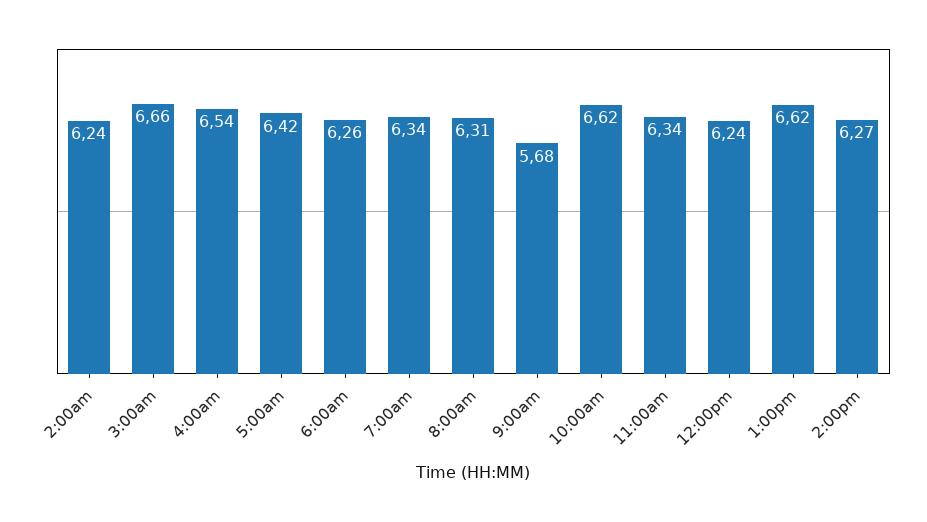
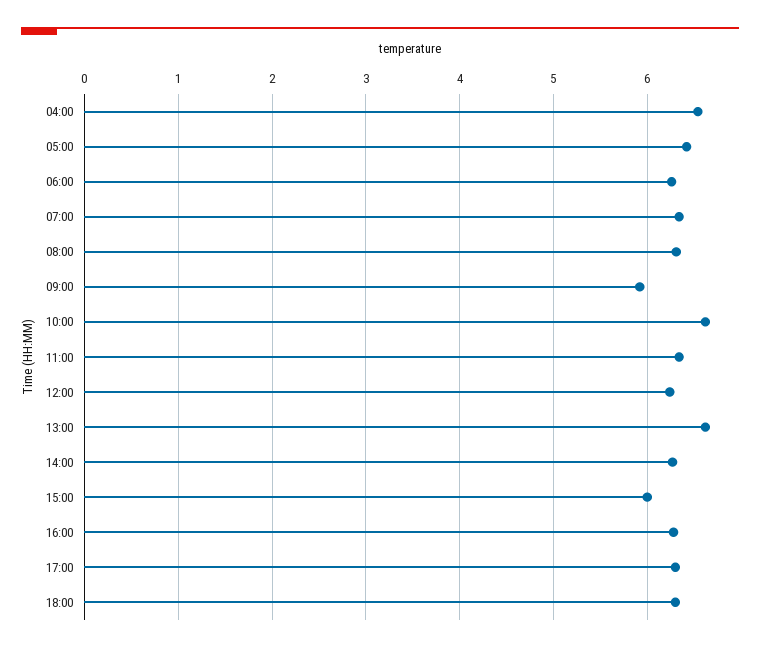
2:00am: 6.24 -> none
3:00am: 6.66 -> none
9:00am: 5.68 -> 5.9
15:00: none -> 6
16:00: none -> 6.3
17:00: none -> 6.3
18:00: none -> 6.3

